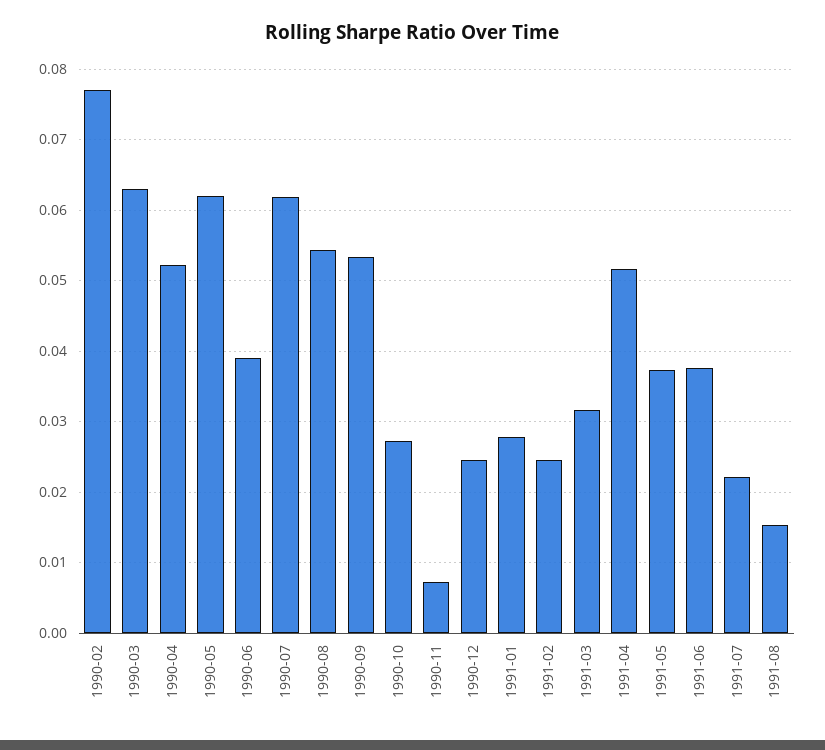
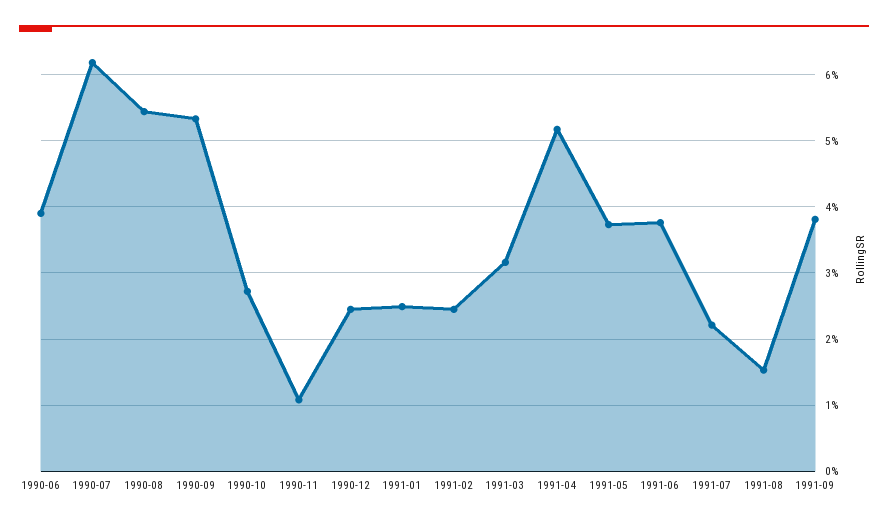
1990-02: 0.077 -> none
1990-03: 0.063 -> none
1990-04: 0.052 -> none
1990-05: 0.062 -> none
1990-11: 0.007 -> 0.011
1991-01: 0.028 -> 0.025
1991-09: none -> 0.038

